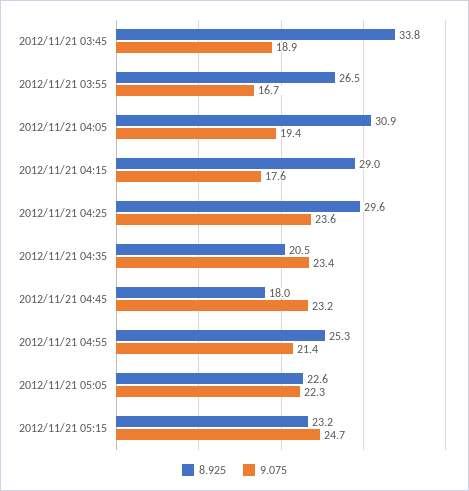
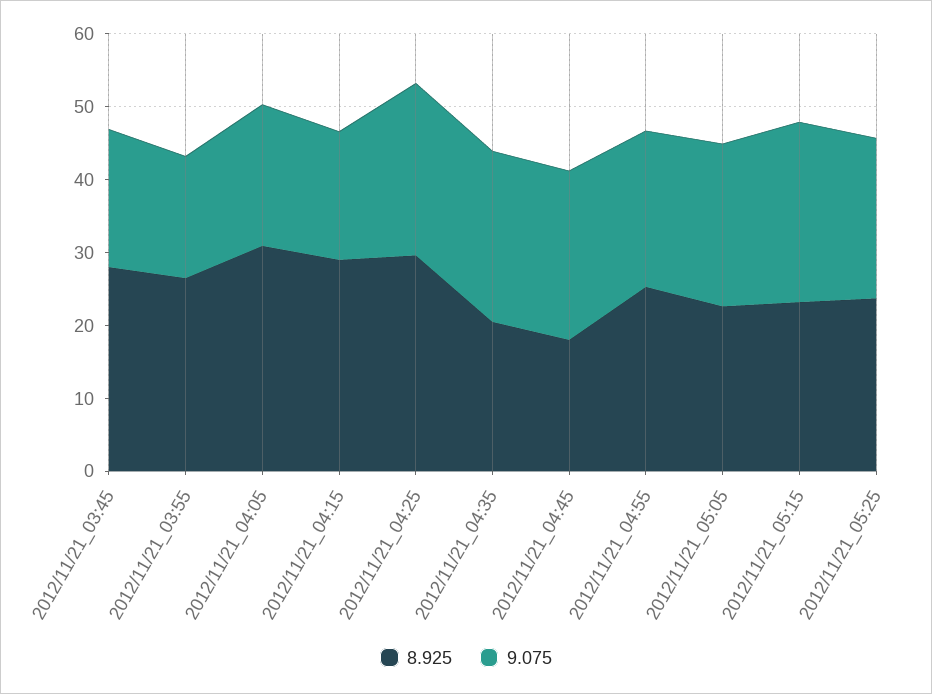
8.925, 2012/11/21 03:45: 33.8 -> 28
8.925, 2012/11/21_05:25: none -> 24
9.075, 2012/11/21_05:25: none -> 22

